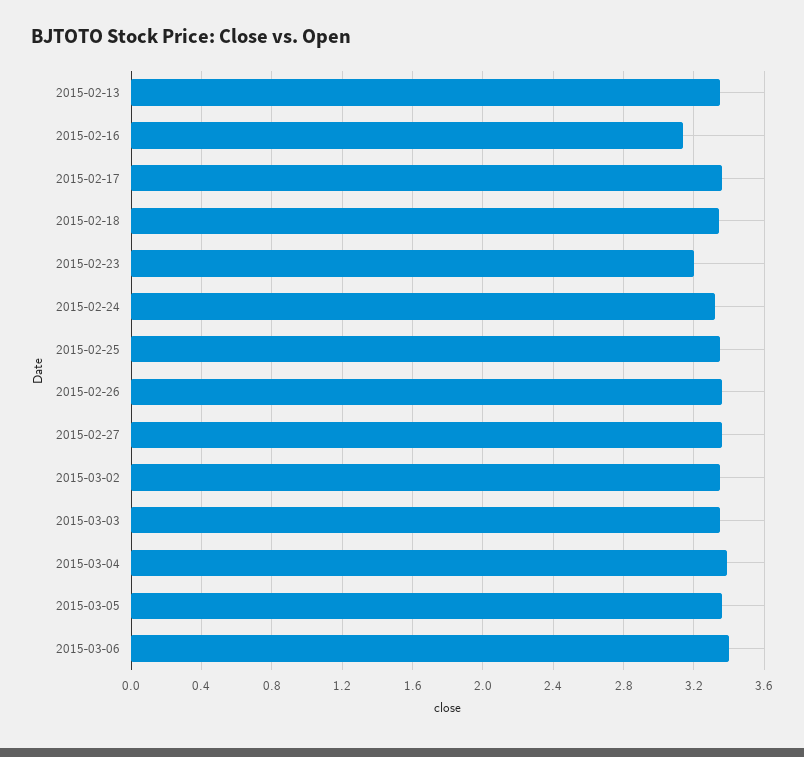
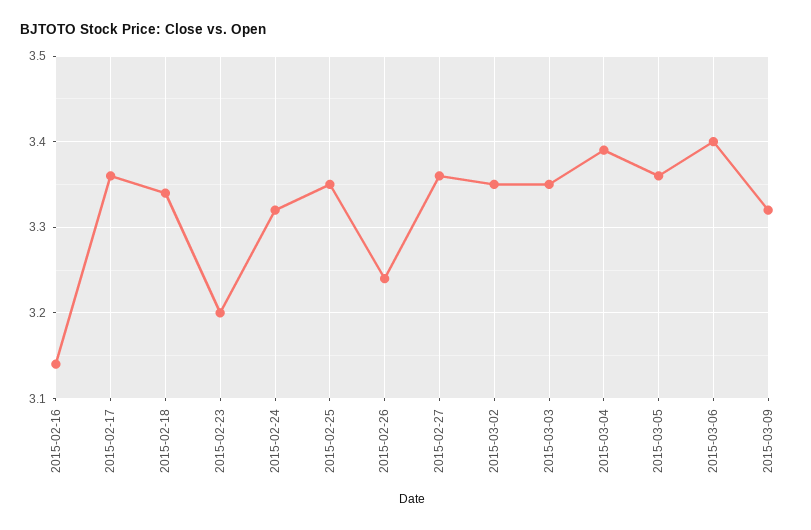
2015-02-13: 3.35 -> none
2015-02-26: 3.35 -> 3.24
2015-03-09: none -> 3.32

